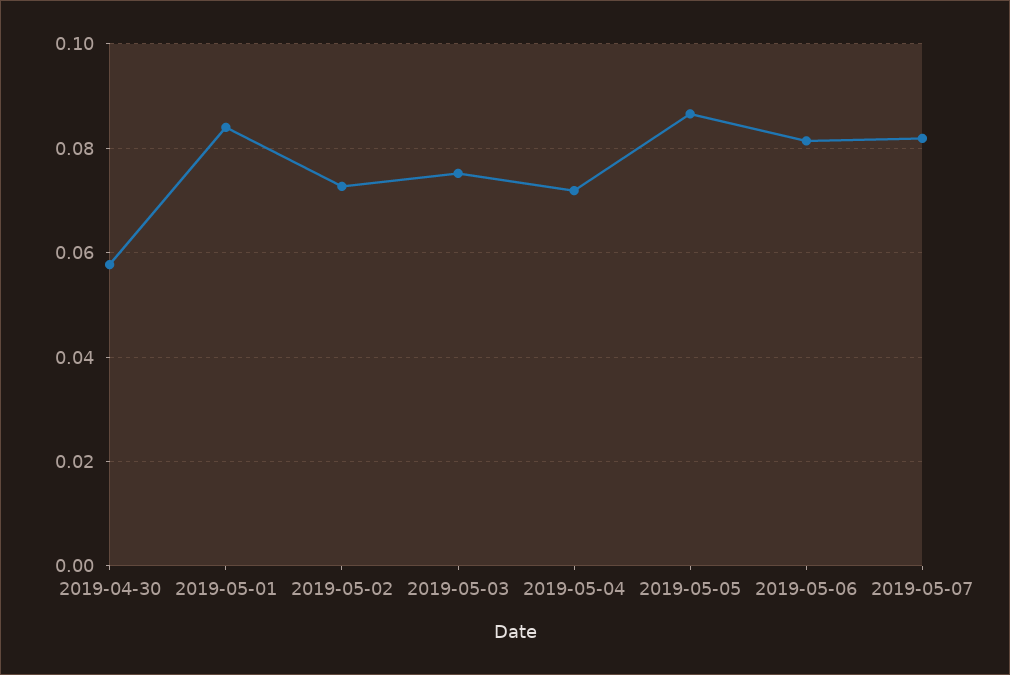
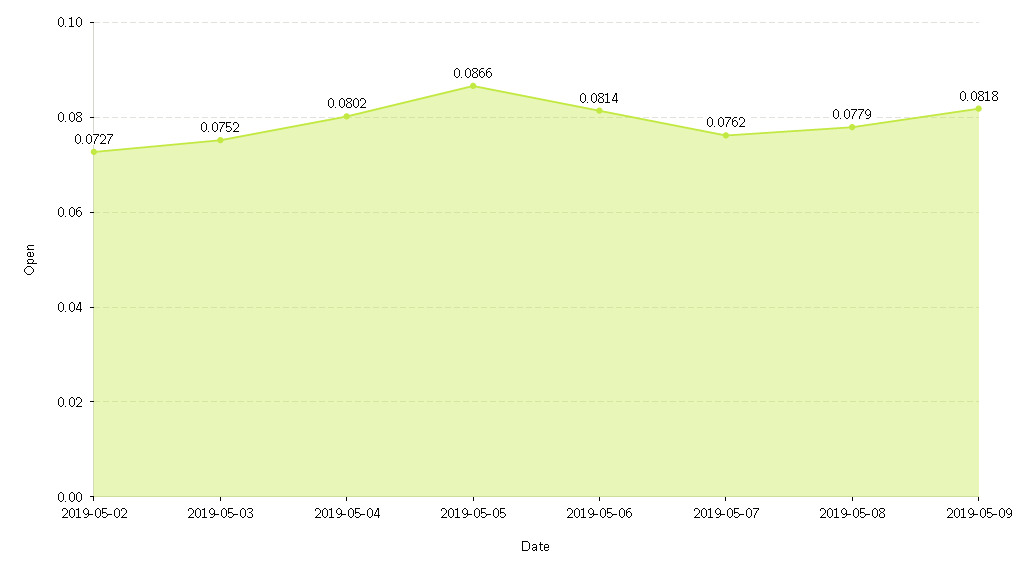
2019-04-30: 0.058 -> none
2019-05-01: 0.084 -> none
2019-05-04: 0.072 -> 0.0802
2019-05-07: 0.082 -> 0.0762
2019-05-08: none -> 0.0779
2019-05-09: none -> 0.0818

